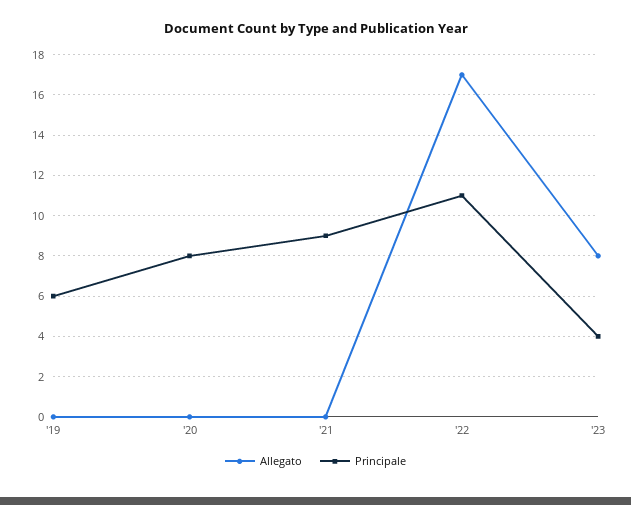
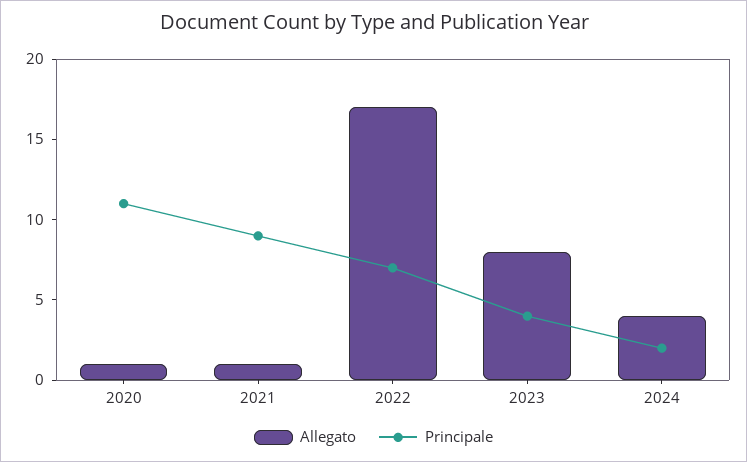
Allegato, '19: 0 -> none
Principale, '19: 6 -> none
Allegato, '20: 0 -> 1
Principale, '20: 8 -> 11
Allegato, '21: 0 -> 1
Principale, '22: 11 -> 7
Allegato, 2024: none -> 4
Principale, 2024: none -> 2

